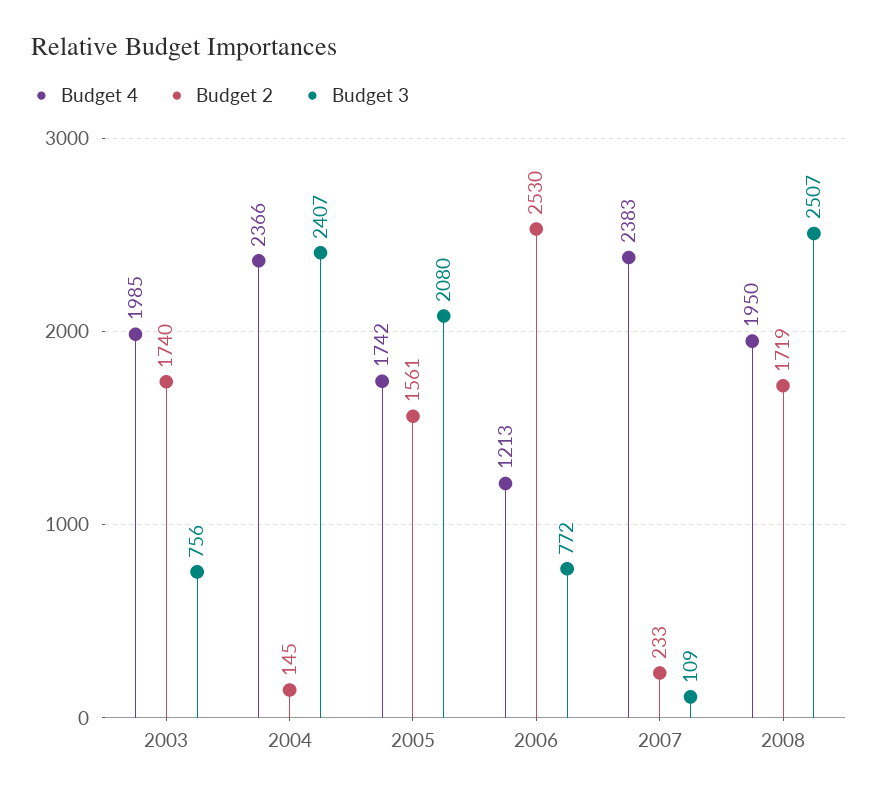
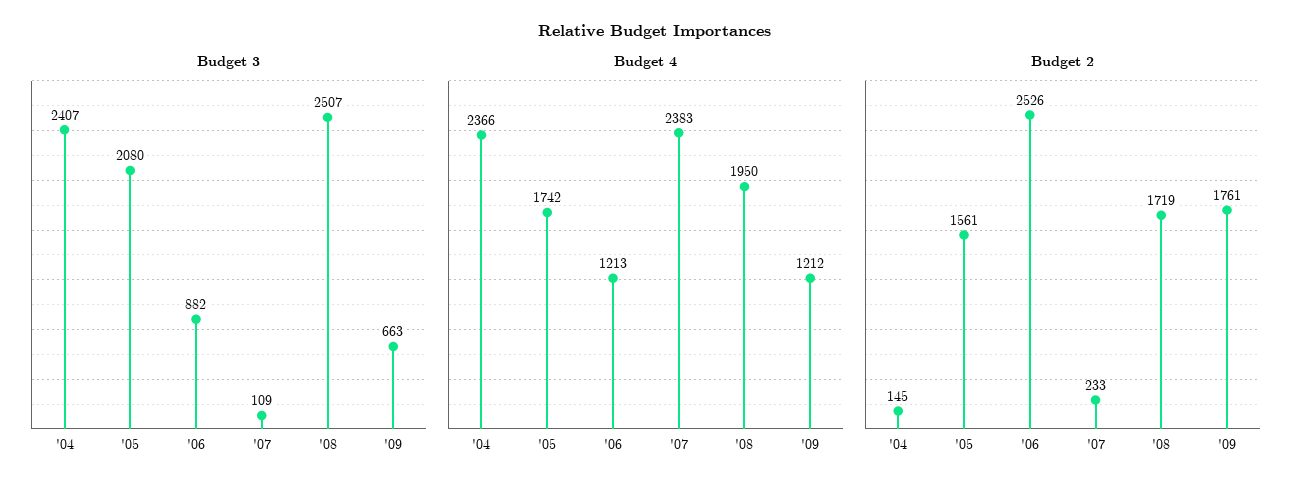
Budget 4, 2003: 1985 -> none
Budget 2, 2003: 1740 -> none
Budget 3, 2003: 756 -> none
Budget 2, 2006: 2530 -> 2526
Budget 3, 2006: 772 -> 882
Budget 3, '09: none -> 663
Budget 4, '09: none -> 1212
Budget 2, '09: none -> 1761

